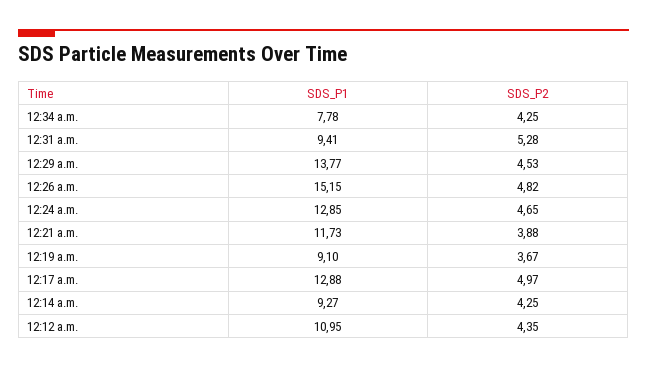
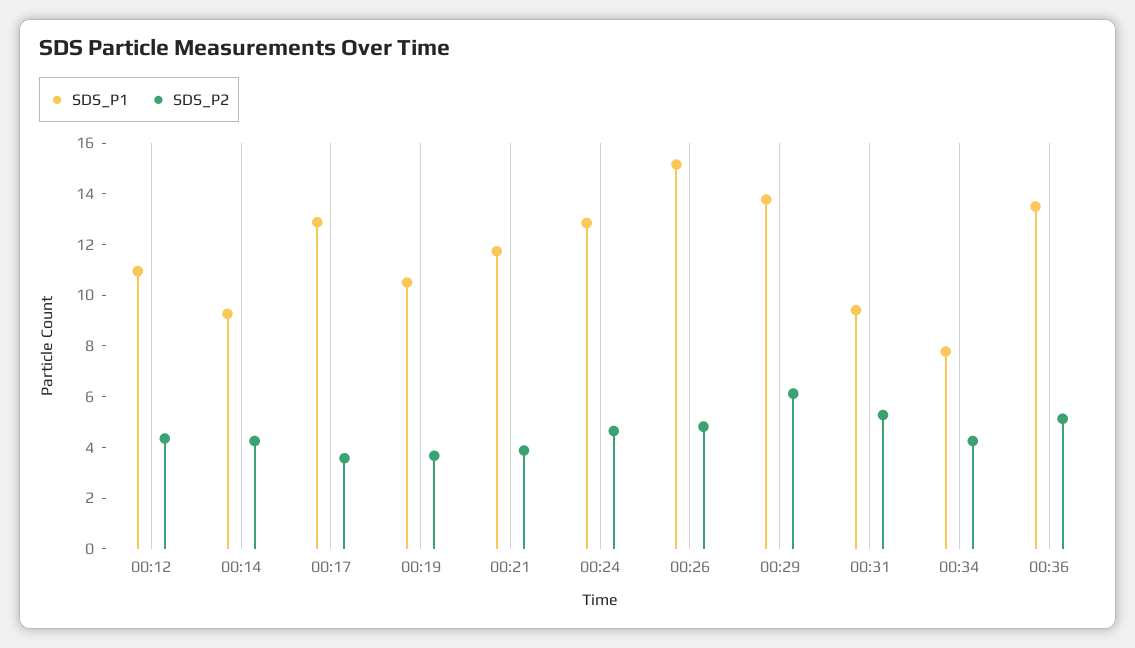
SDS_P2, 12:29 a.m.: 4.53 -> 6
SDS_P1, 12:19 a.m.: 9.1 -> 10.5
SDS_P2, 12:17 a.m.: 4.97 -> 3.5
SDS_P1, 00:36: none -> 13.5
SDS_P2, 00:36: none -> 5

